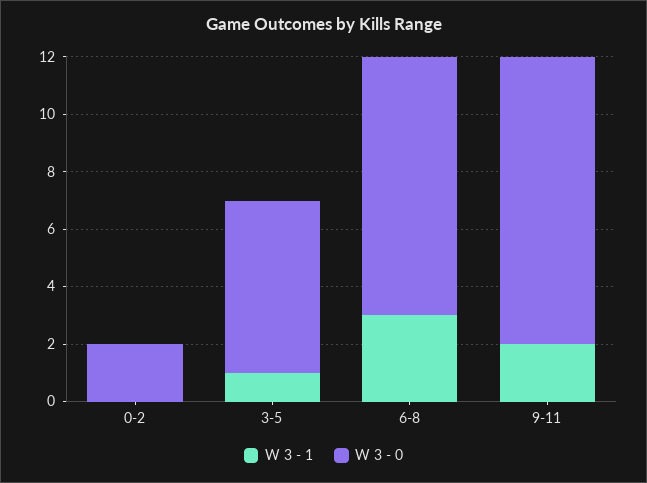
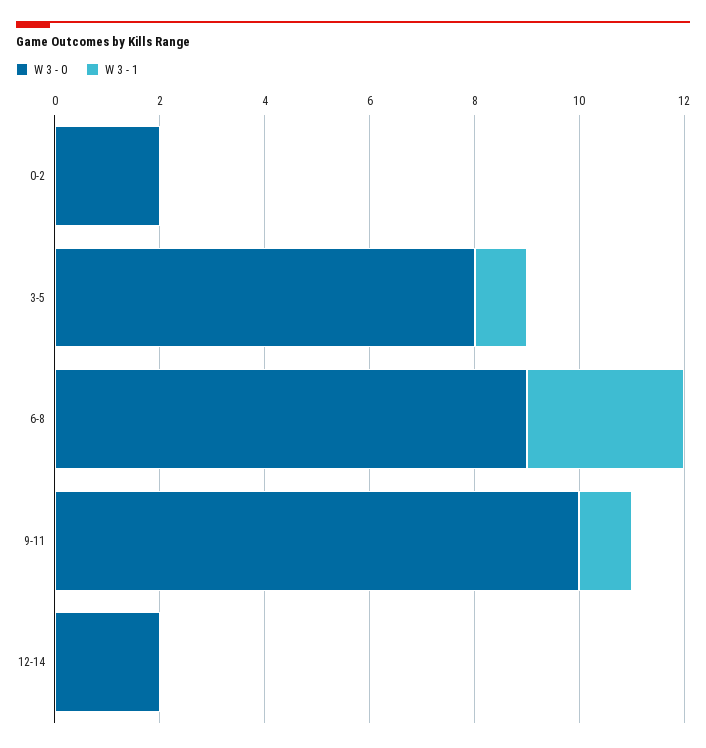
W 3 - 0, 3-5: 6 -> 8
W 3 - 1, 9-11: 2 -> 1
W 3 - 0, 12-14: none -> 2
W 3 - 1, 12-14: none -> 0

